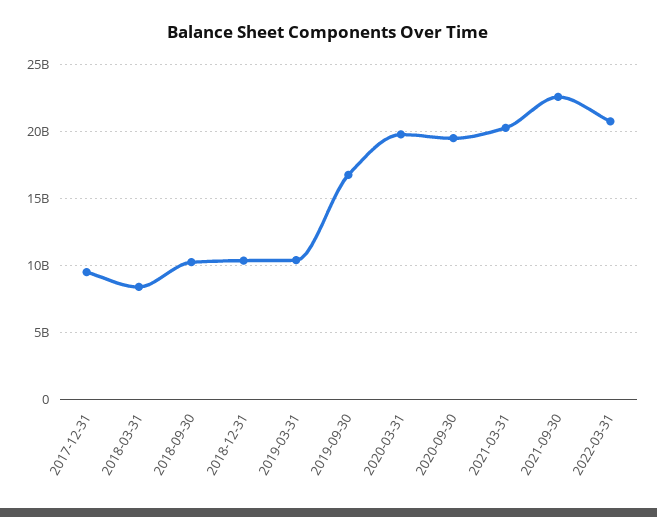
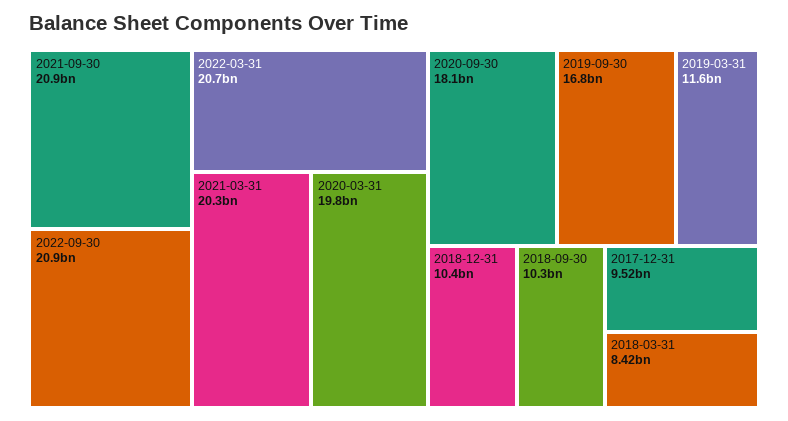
2019-03-31: 10500000000 -> 11600000000
2020-09-30: 19500000000 -> 18100000000
2021-09-30: 22500000000 -> 20900000000
2022-09-30: none -> 20900000000

